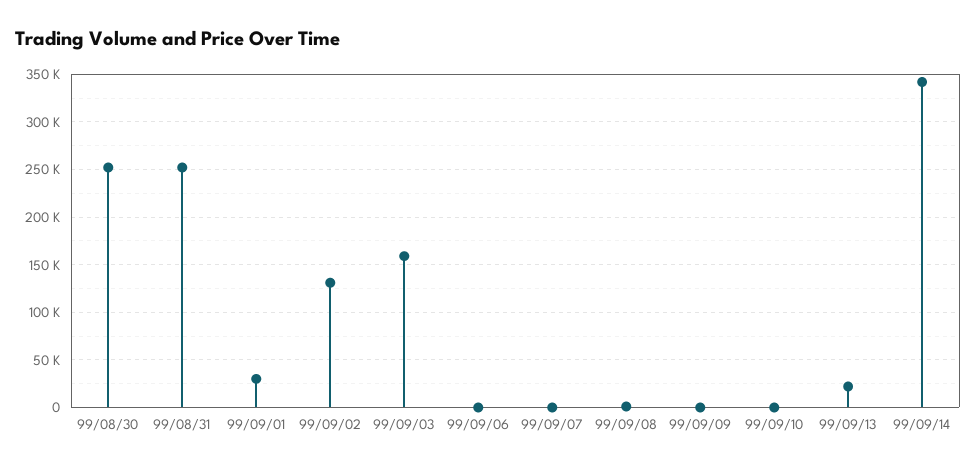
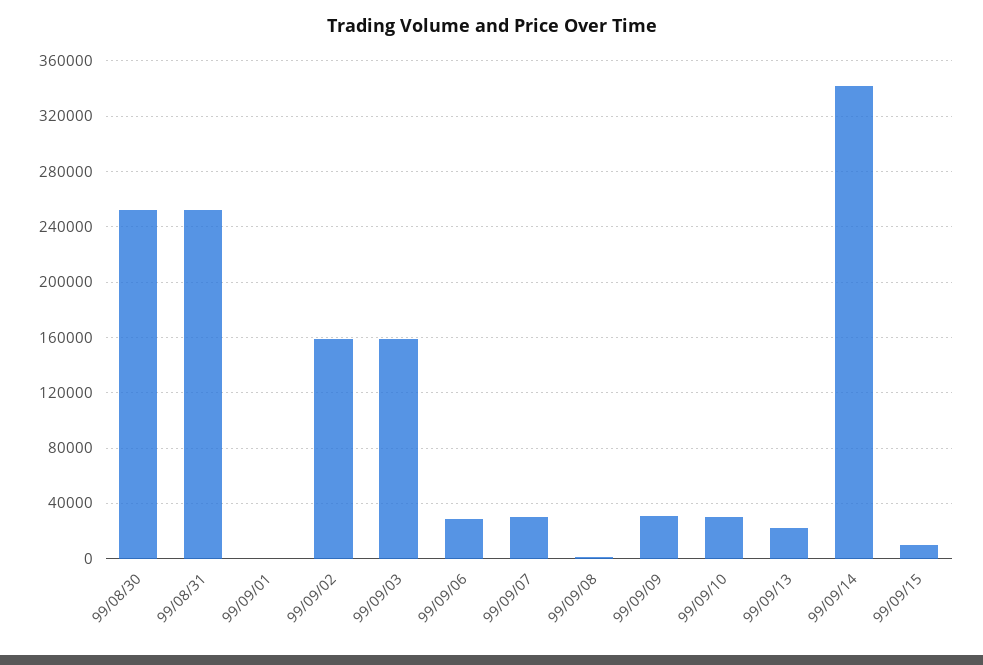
99/09/01: 30000 -> 0
99/09/02: 130000 -> 160000
99/09/06: 0 -> 30000
99/09/07: 0 -> 30000
99/09/09: 0 -> 30000
99/09/10: 0 -> 30000
99/09/15: none -> 10000

